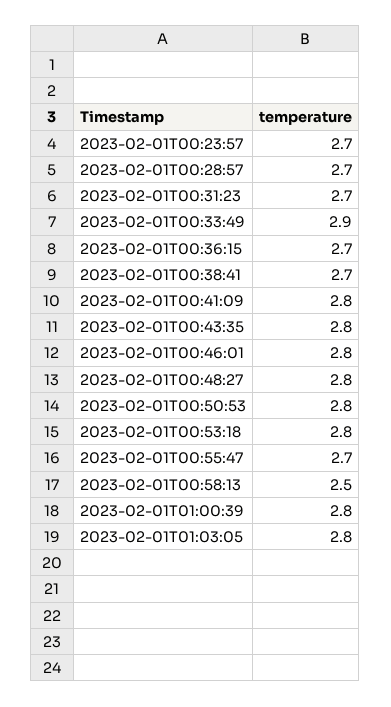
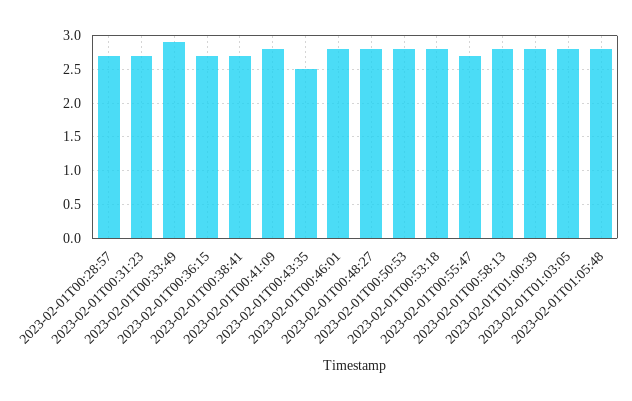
2023-02-01T00:23:57: 2.7 -> none
2023-02-01T00:43:35: 2.8 -> 2.5
2023-02-01T00:58:13: 2.5 -> 2.8
2023-02-01T01:05:48: none -> 2.8

